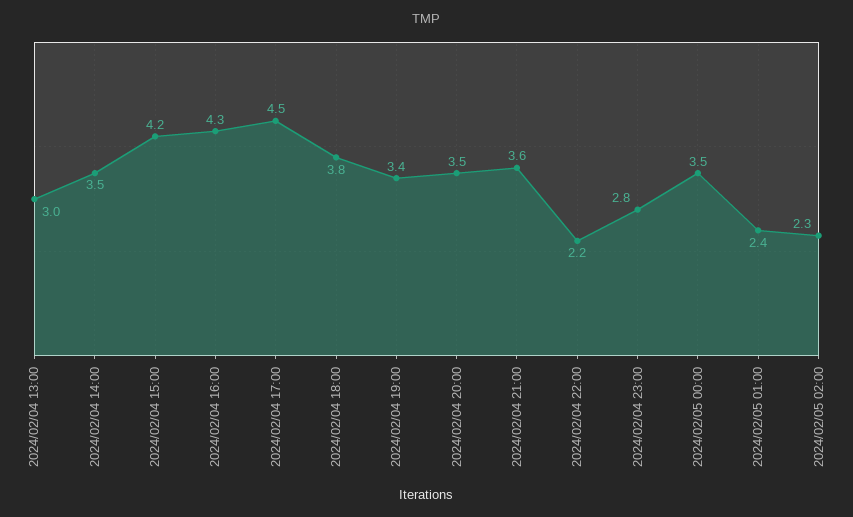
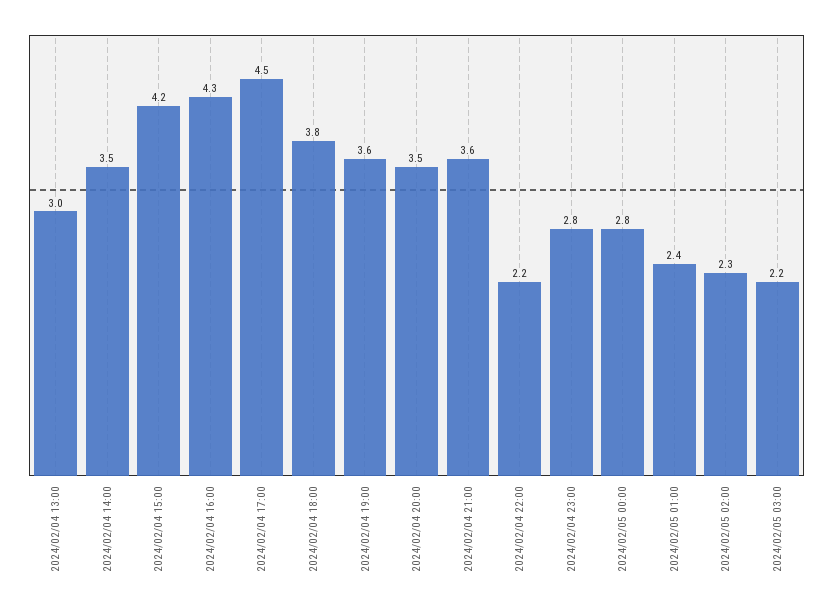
2024/02/04 19:00: 3.4 -> 3.6
2024/02/05 00:00: 3.5 -> 2.8
2024/02/05 03:00: none -> 2.2

